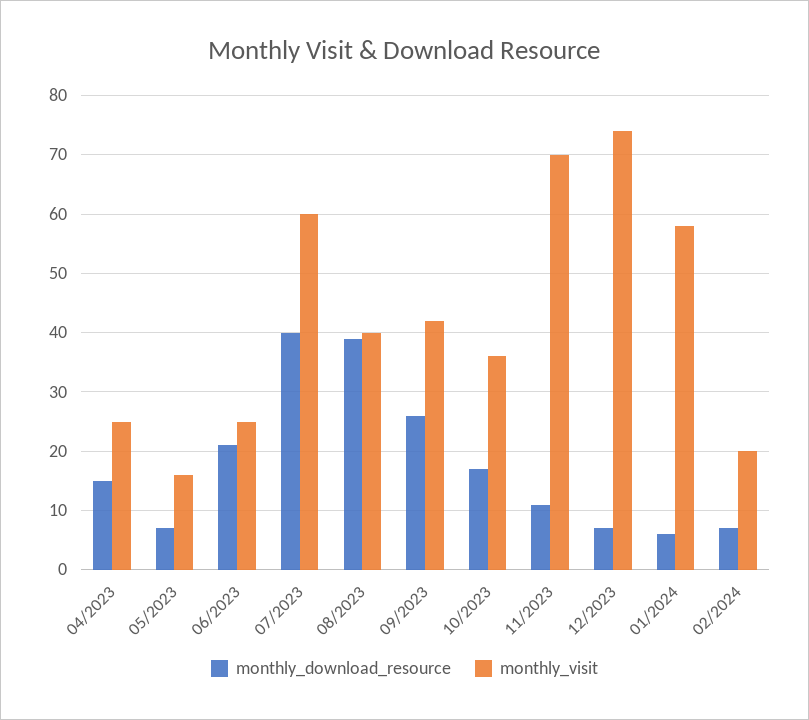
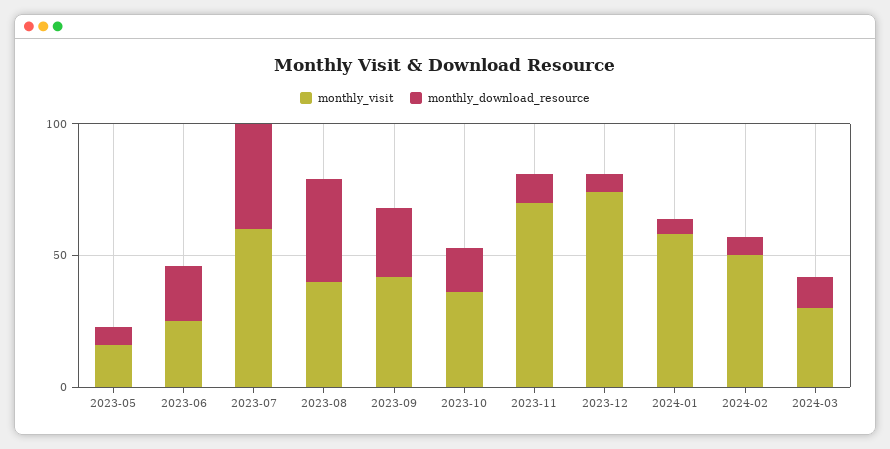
monthly_download_resource, 04/2023: 15 -> none
monthly_visit, 04/2023: 25 -> none
monthly_visit, 02/2024: 20 -> 50
monthly_visit, 2024-03: none -> 30
monthly_download_resource, 2024-03: none -> 10

